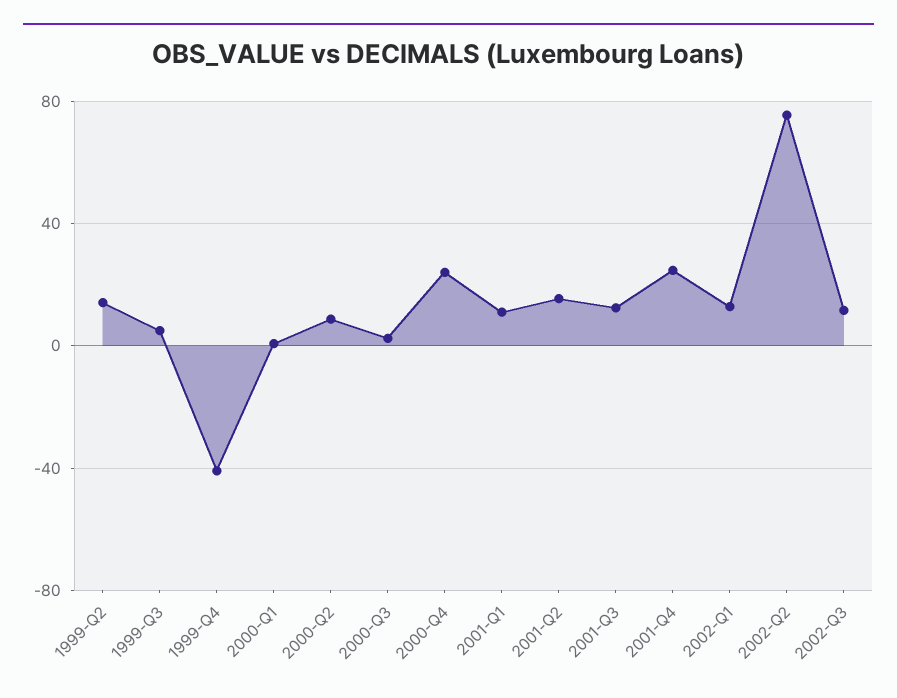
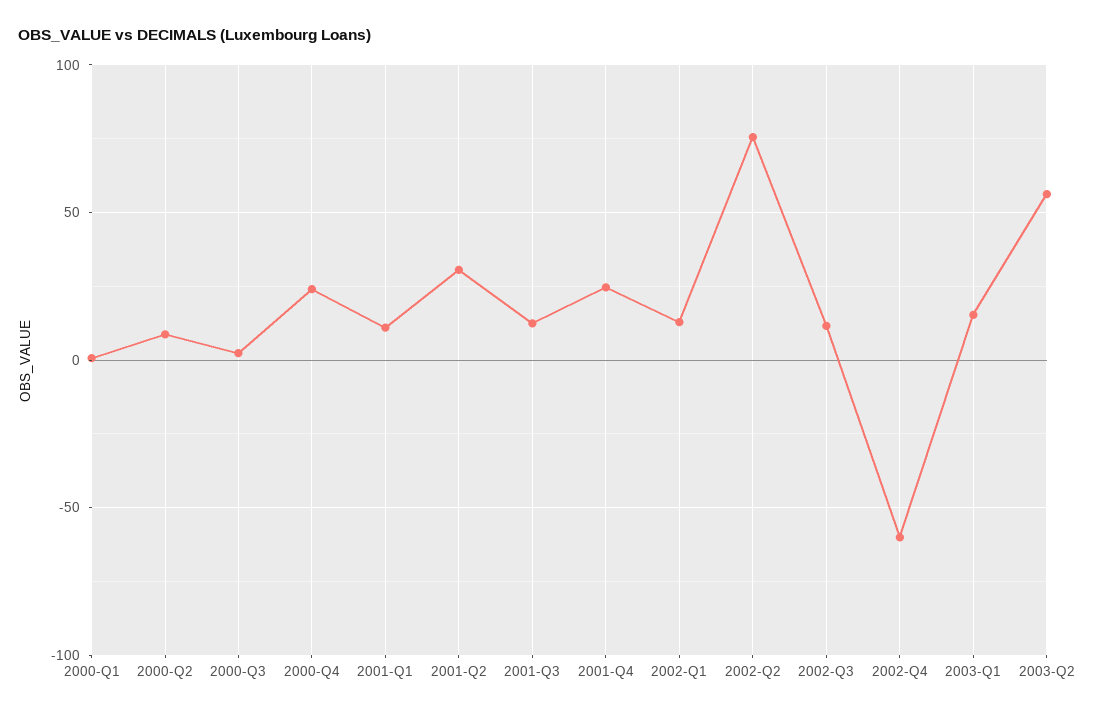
1999-Q2: 15 -> none
1999-Q3: 5 -> none
1999-Q4: -40 -> none
2001-Q2: 15 -> 30
2002-Q4: none -> -60
2003-Q1: none -> 15
2003-Q2: none -> 55

